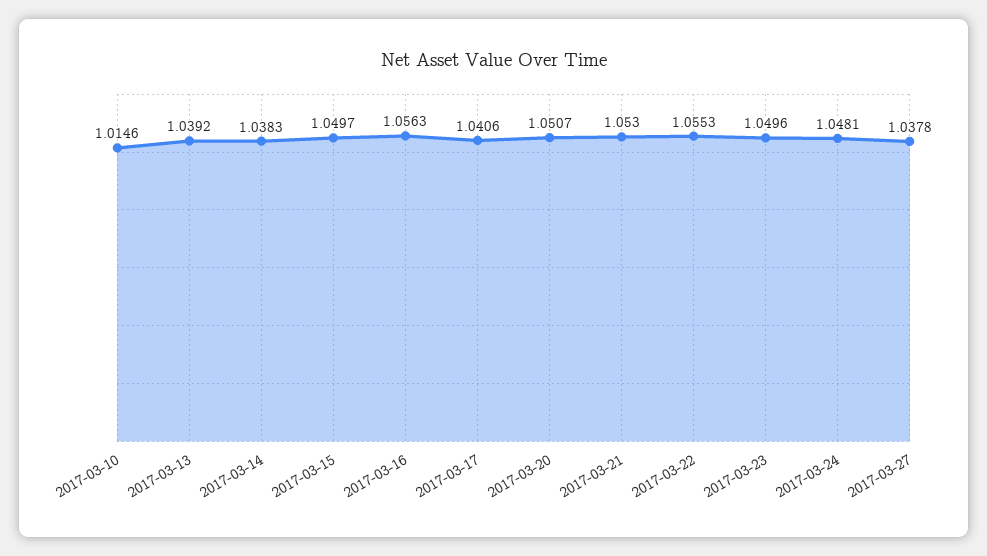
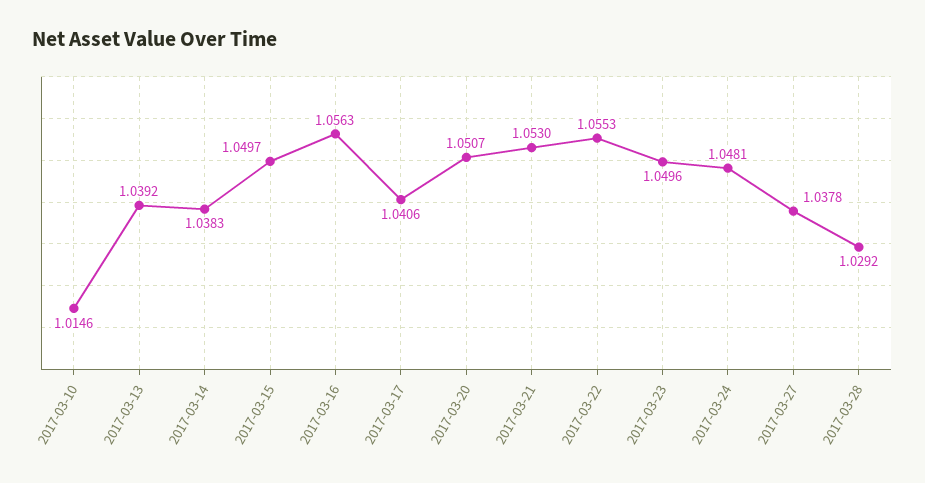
2017-03-28: none -> 1.0292

